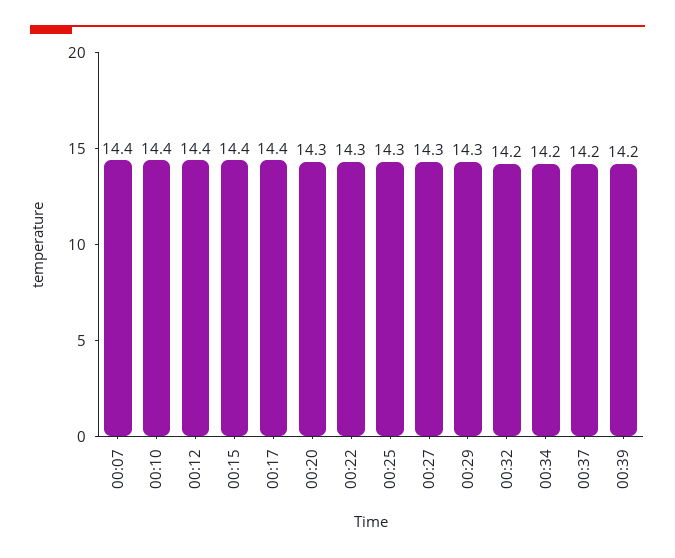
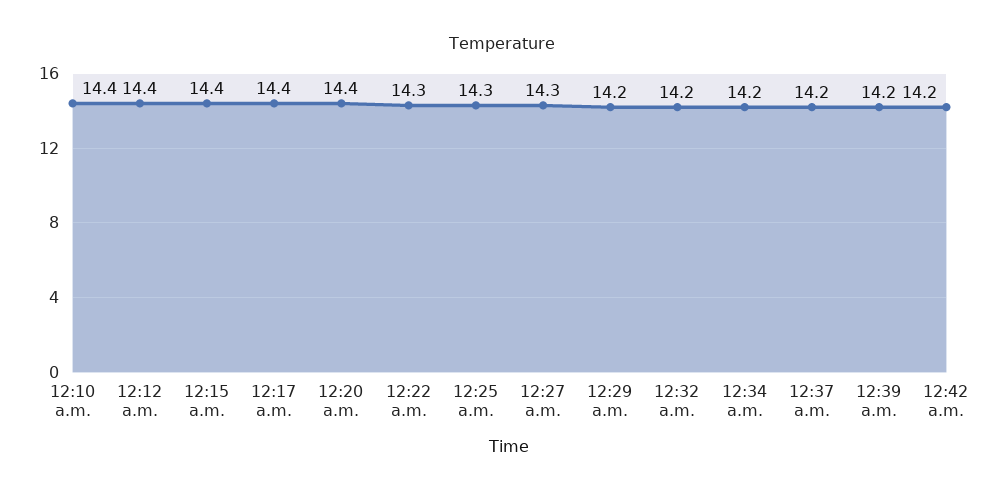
00:07: 14.4 -> none
00:20: 14.3 -> 14.4
00:29: 14.3 -> 14.2
12:42 a.m.: none -> 14.2

